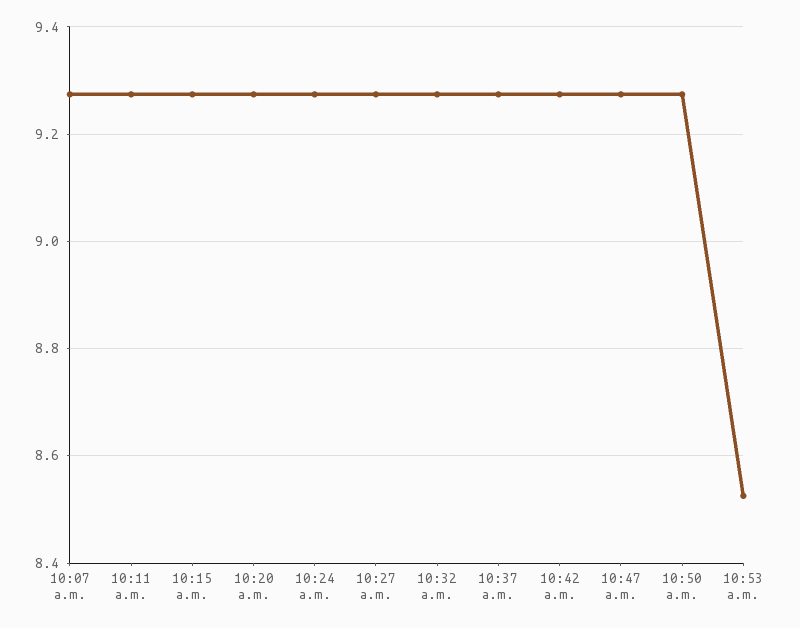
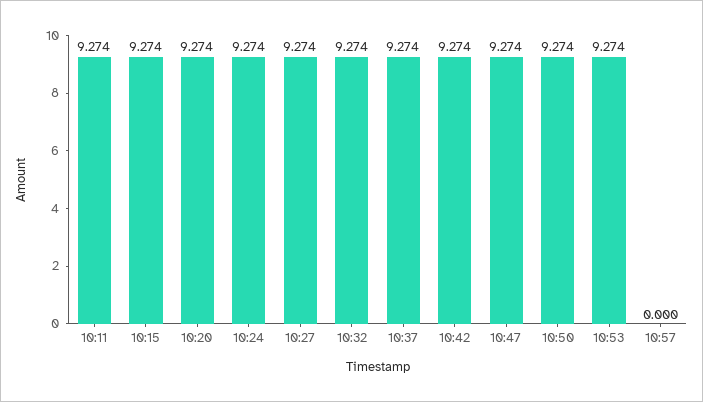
10:07 a.m.: 9.28 -> none
10:53 a.m.: 8.52 -> 9.274
10:57: none -> 0

